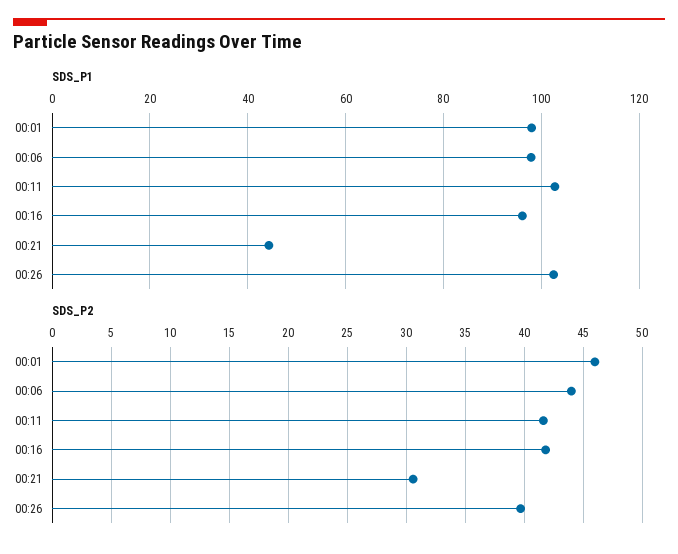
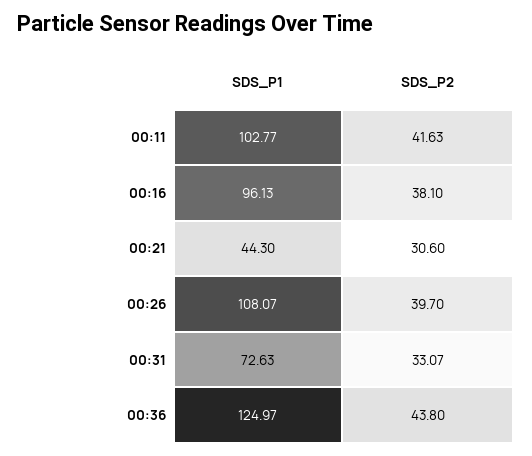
SDS_P1, 00:01: 98 -> none
SDS_P1, 00:06: 98 -> none
SDS_P1, 00:26: 102 -> 108.07
SDS_P2, 00:01: 46 -> none
SDS_P2, 00:06: 44 -> none
SDS_P2, 00:16: 42 -> 38.1
SDS_P1, 00:31: none -> 72.63
SDS_P2, 00:31: none -> 33.07
SDS_P1, 00:36: none -> 124.97
SDS_P2, 00:36: none -> 43.8

